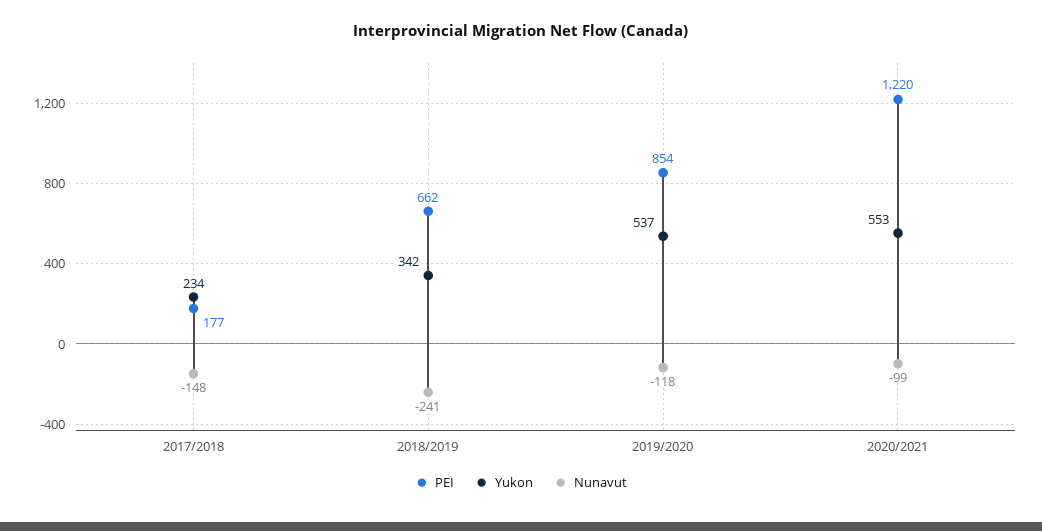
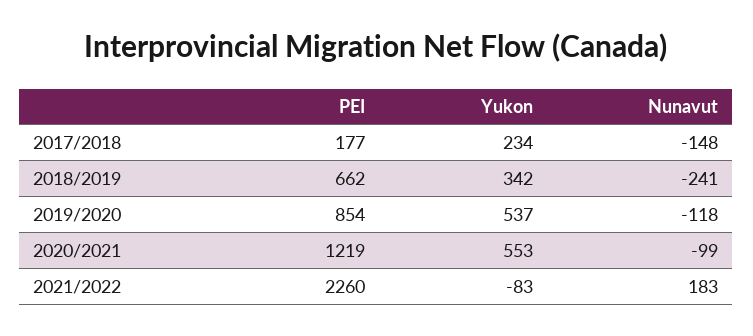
PEI, 2020/2021: 1220 -> 1219
PEI, 2021/2022: none -> 2260
Yukon, 2021/2022: none -> -83
Nunavut, 2021/2022: none -> 183

